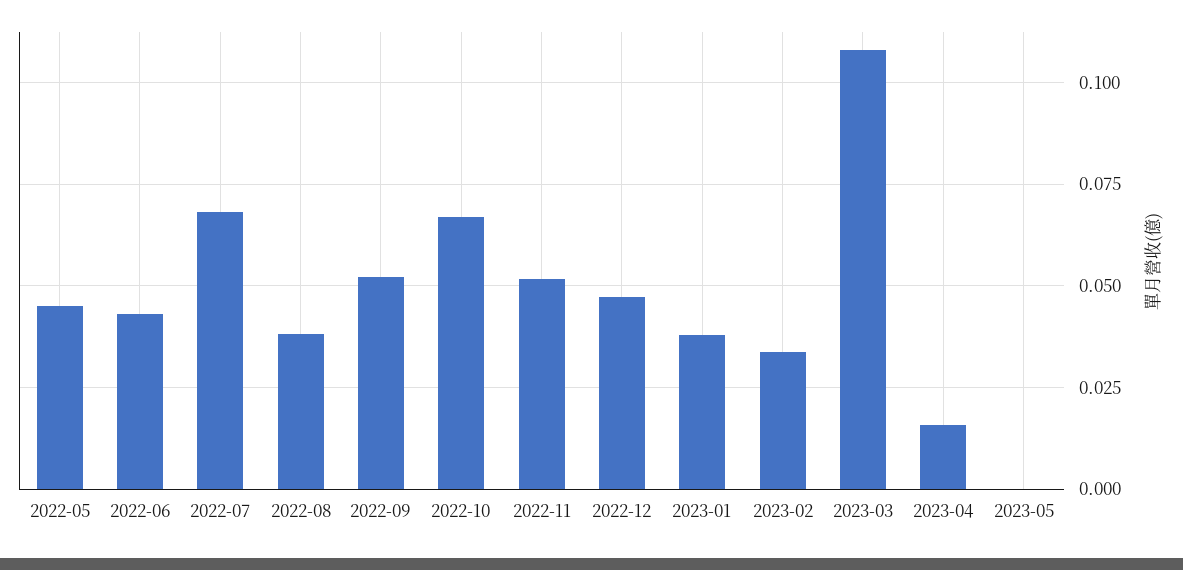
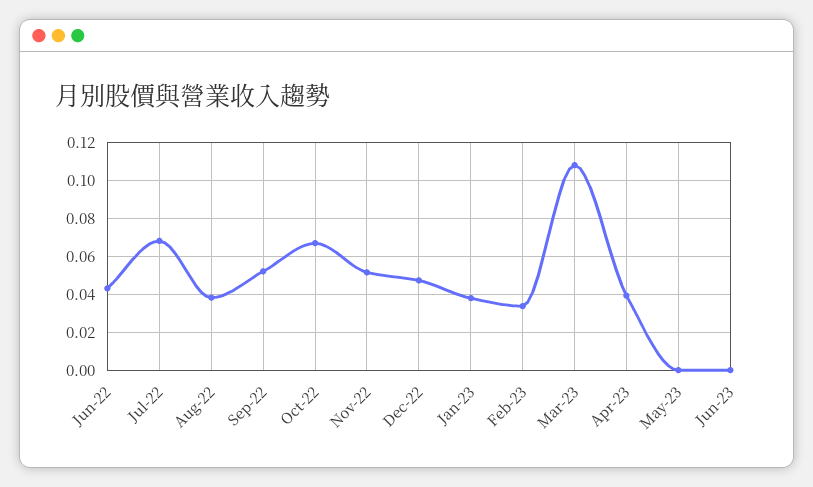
2022-05: 0.045 -> none
2023-04: 0.015 -> 0.04
Jun-23: none -> 0

